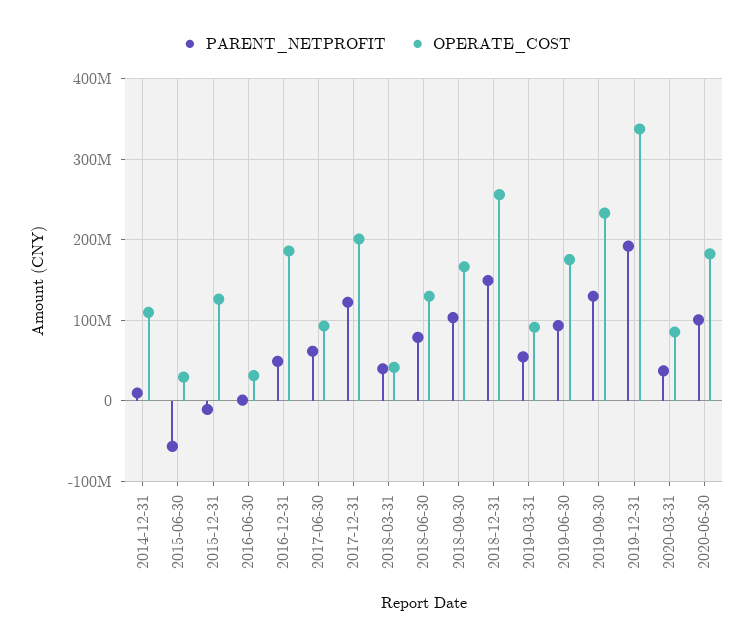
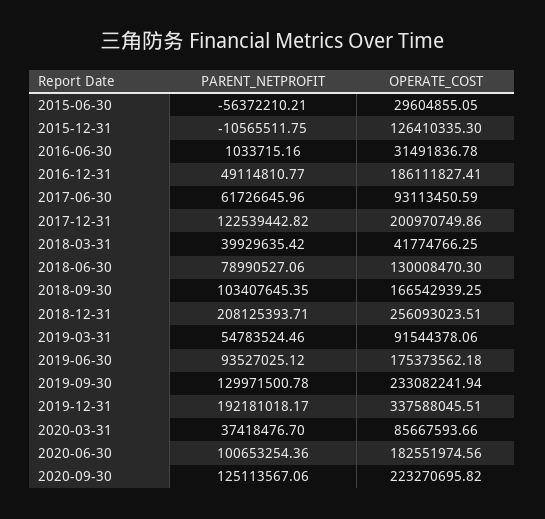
PARENT_NETPROFIT, 2014-12-31: 10000000 -> none
OPERATE_COST, 2014-12-31: 110000000 -> none
PARENT_NETPROFIT, 2018-12-31: 150000000 -> 208125393.71
PARENT_NETPROFIT, 2020-09-30: none -> 125113567.06
OPERATE_COST, 2020-09-30: none -> 223270695.82

